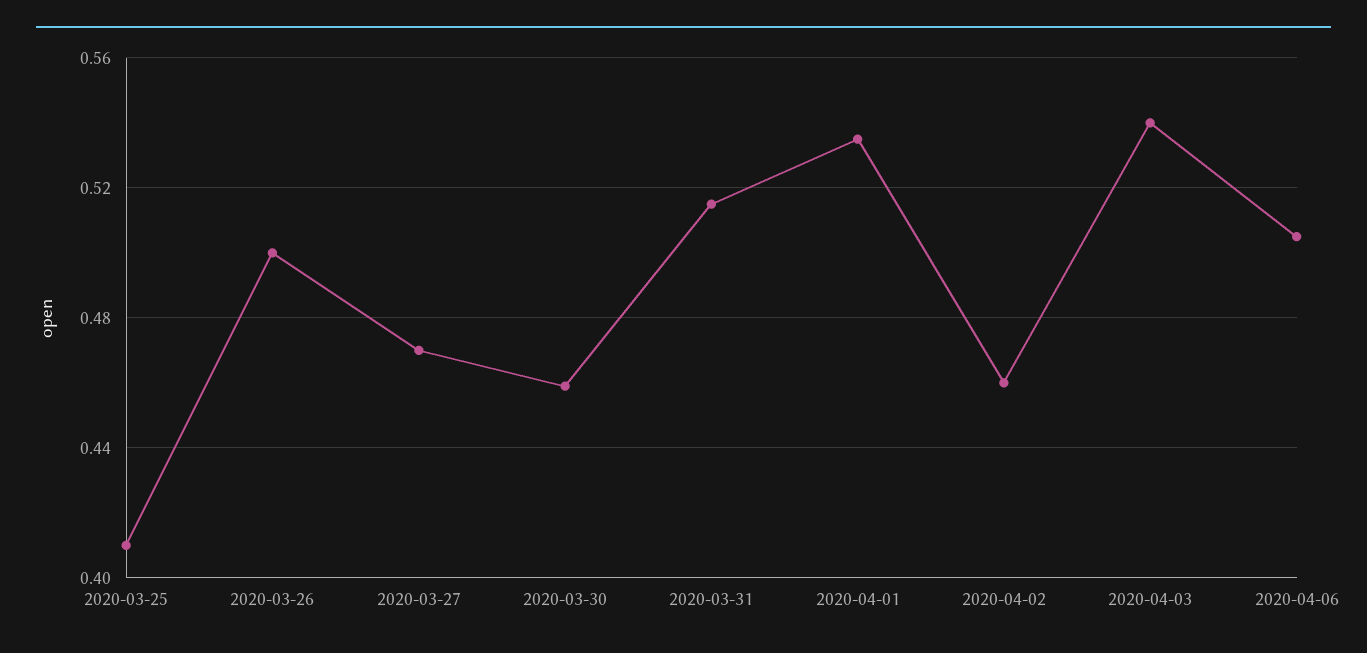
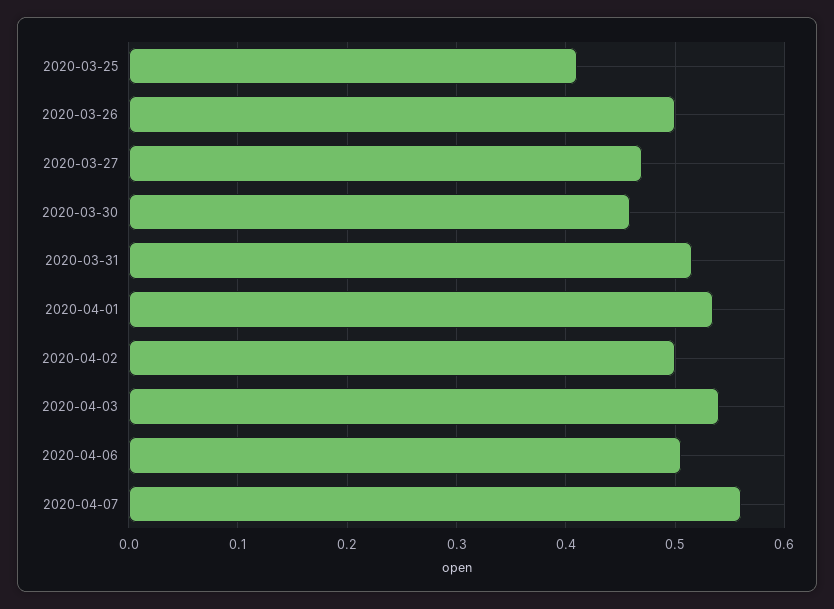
2020-04-02: 0.46 -> 0.5
2020-04-07: none -> 0.56

